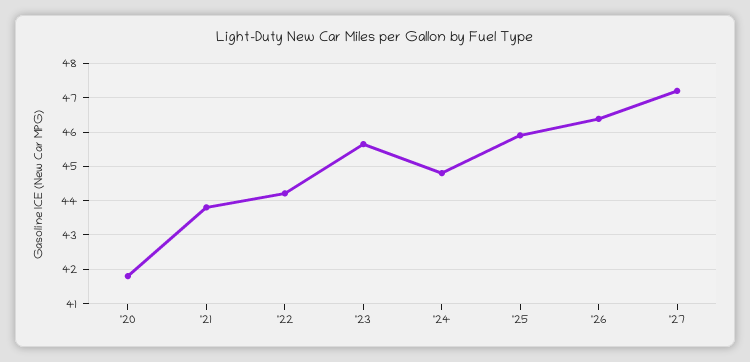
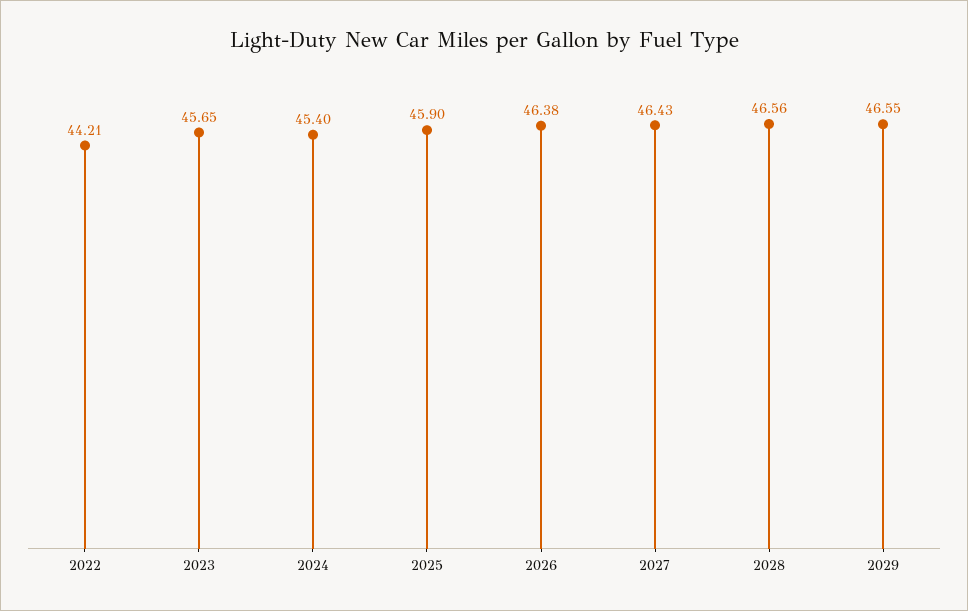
'20: 41.8 -> none
'21: 43.8 -> none
'24: 44.8 -> 45.4
'27: 47.2 -> 46.43
2028: none -> 46.56
2029: none -> 46.55

